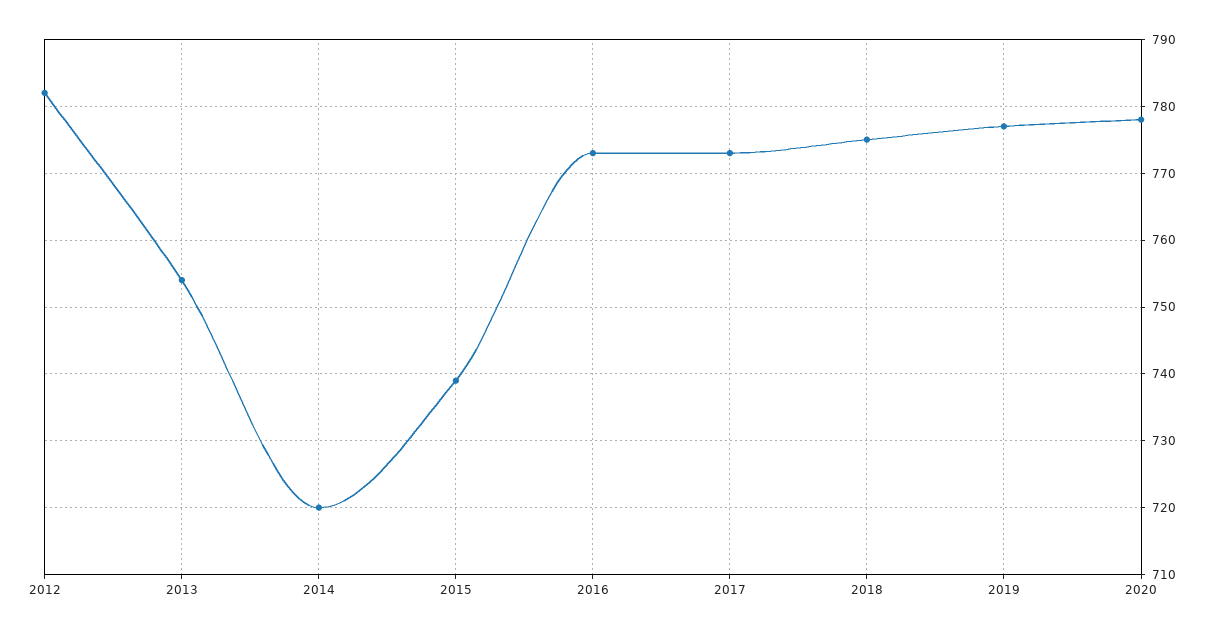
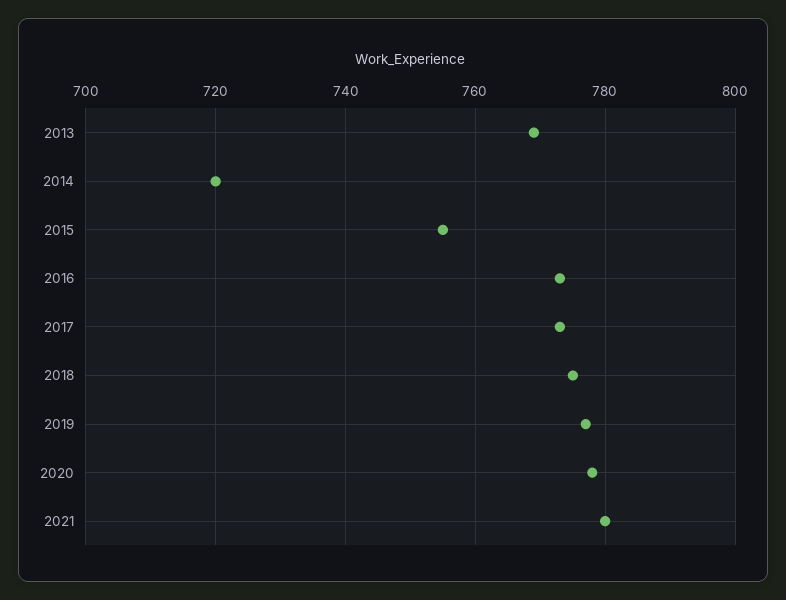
2012: 782 -> none
2013: 754 -> 770
2015: 739 -> 755
2021: none -> 780

